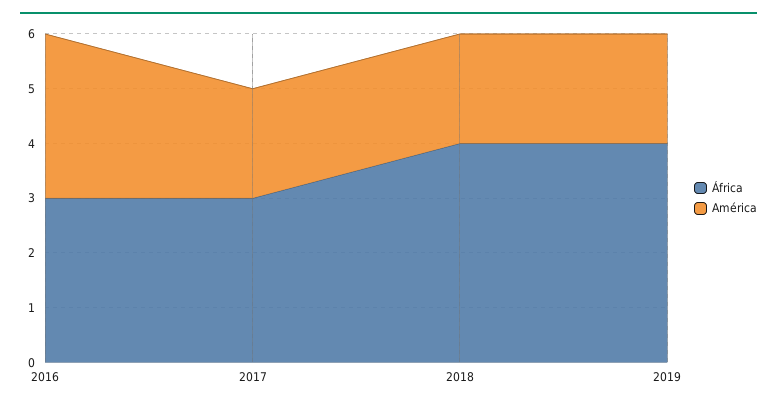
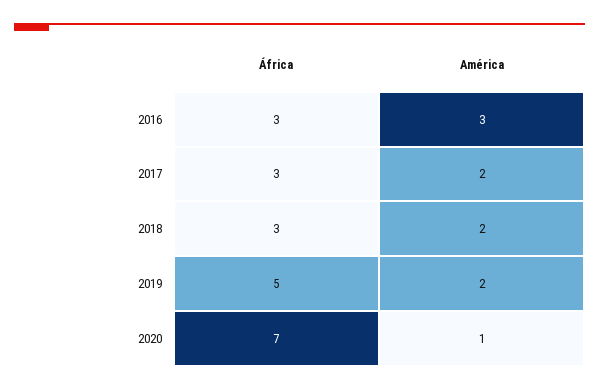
África, 2018: 4 -> 3
África, 2019: 4 -> 5
África, 2020: none -> 7
América, 2020: none -> 1

